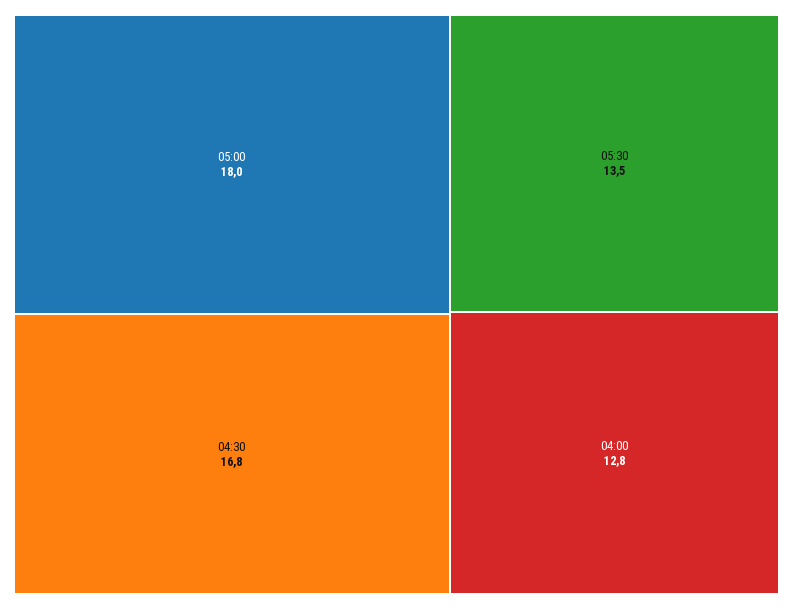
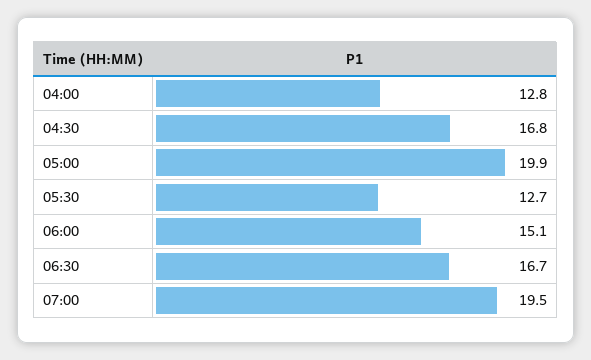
05:00: 18 -> 19.9
05:30: 13.5 -> 12.7
06:00: none -> 15.1
06:30: none -> 16.7
07:00: none -> 19.5

